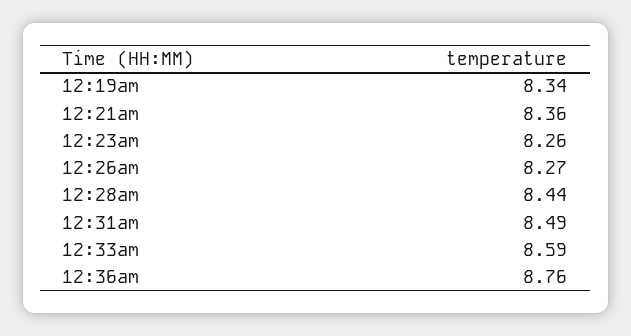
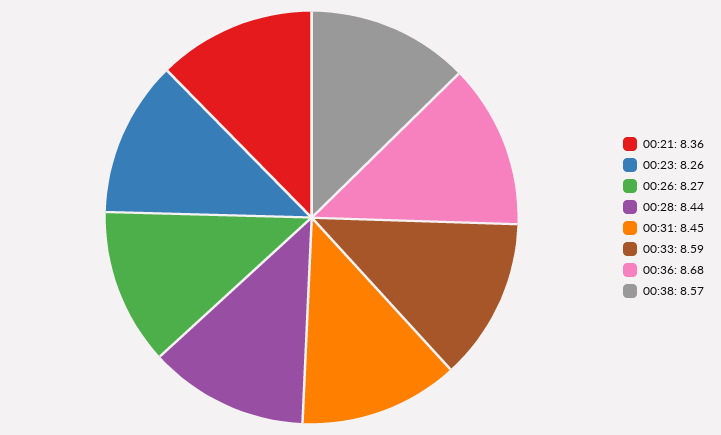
12:19am: 8.34 -> none
12:31am: 8.49 -> 8.45
12:36am: 8.76 -> 8.68
00:38: none -> 8.57

